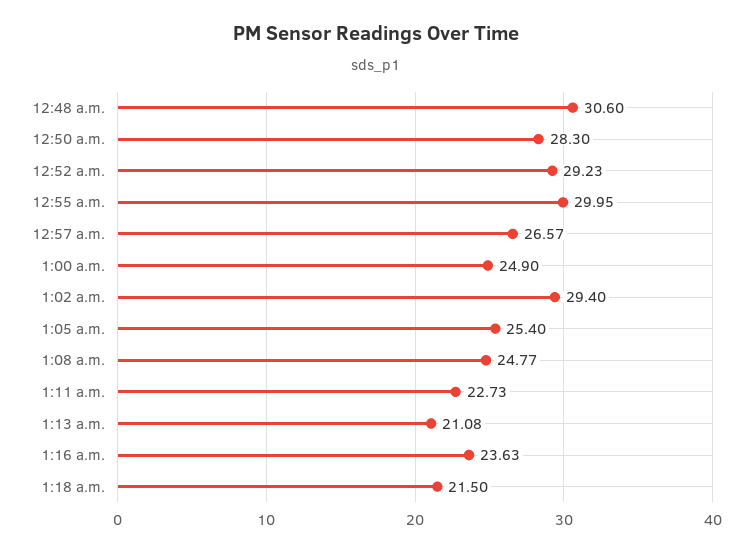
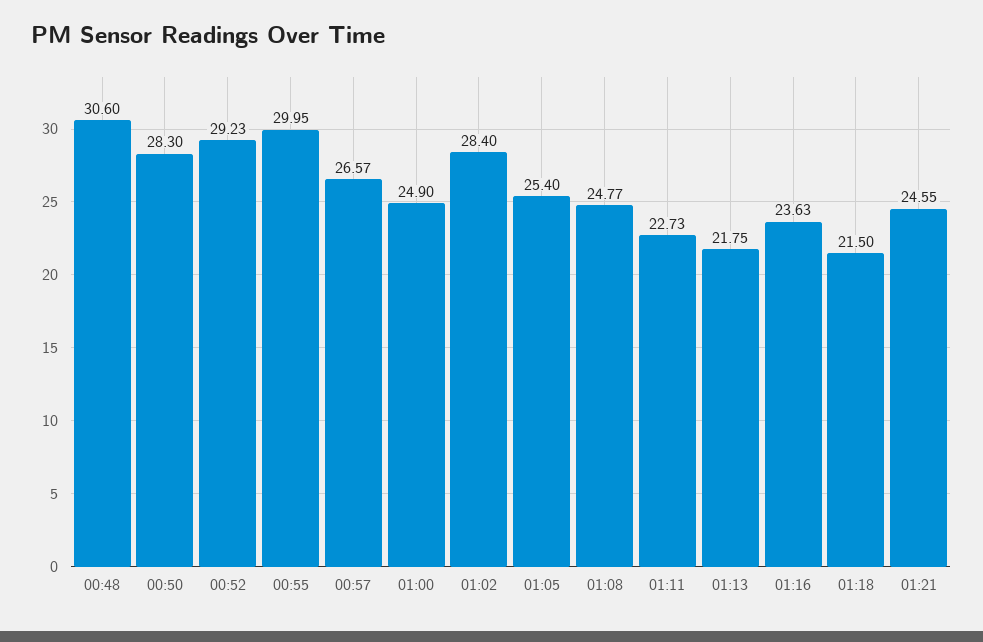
1:02 a.m.: 29.4 -> 28.4
1:13 a.m.: 21.08 -> 21.75
01:21: none -> 24.55

